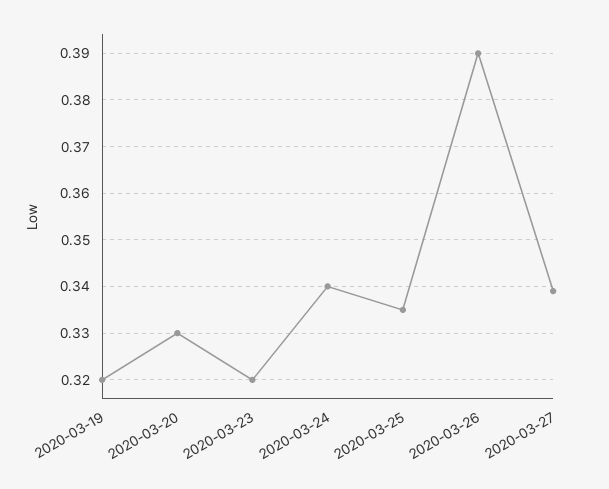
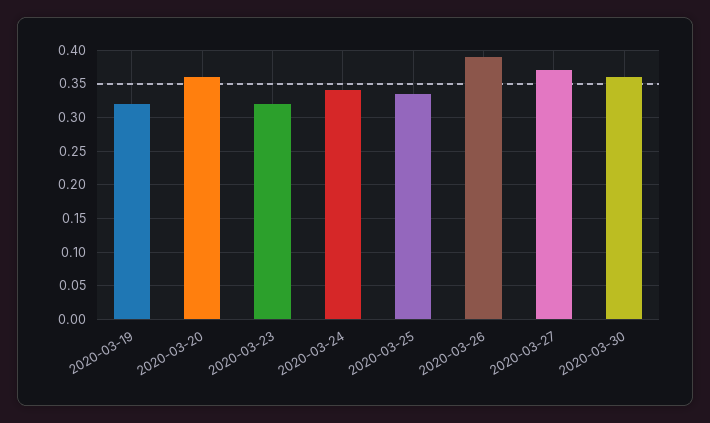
2020-03-20: 0.33 -> 0.36
2020-03-27: 0.34 -> 0.37
2020-03-30: none -> 0.36

